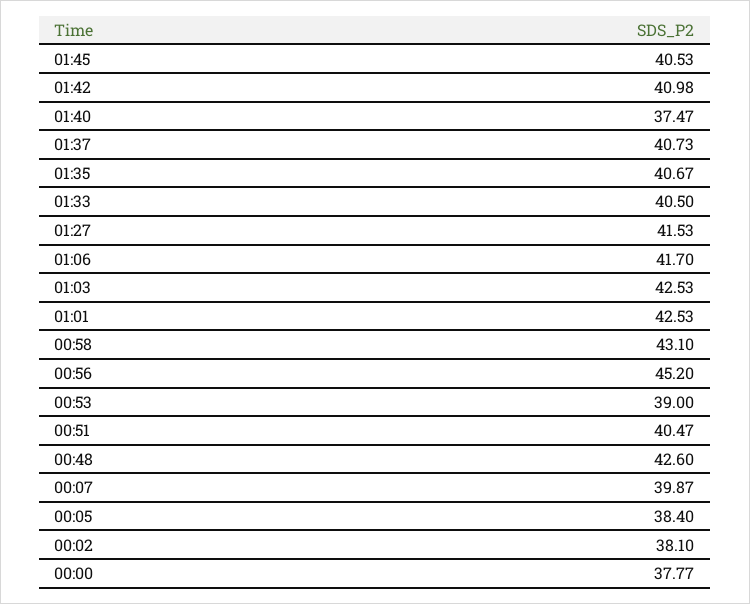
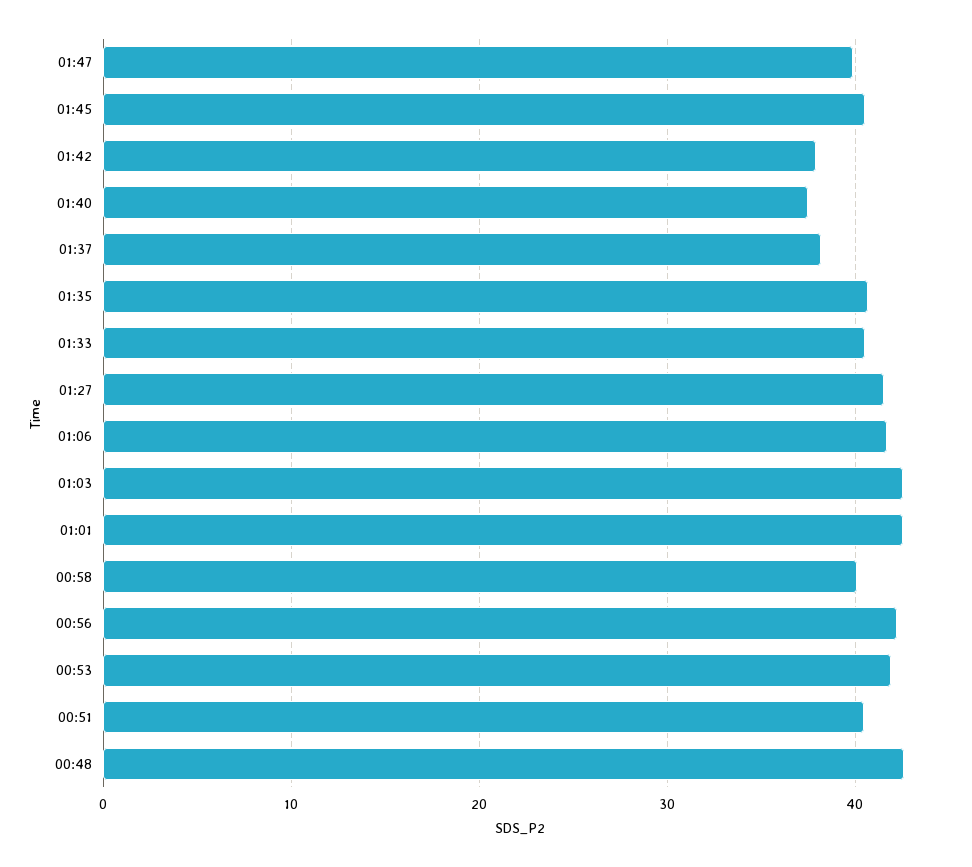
01:42: 40.98 -> 38
01:37: 40.73 -> 38
00:58: 43.1 -> 40
00:56: 45.2 -> 42
00:53: 39 -> 42
00:07: 39.87 -> none
00:05: 38.4 -> none
00:02: 38.1 -> none
00:00: 37.77 -> none
01:47: none -> 40

